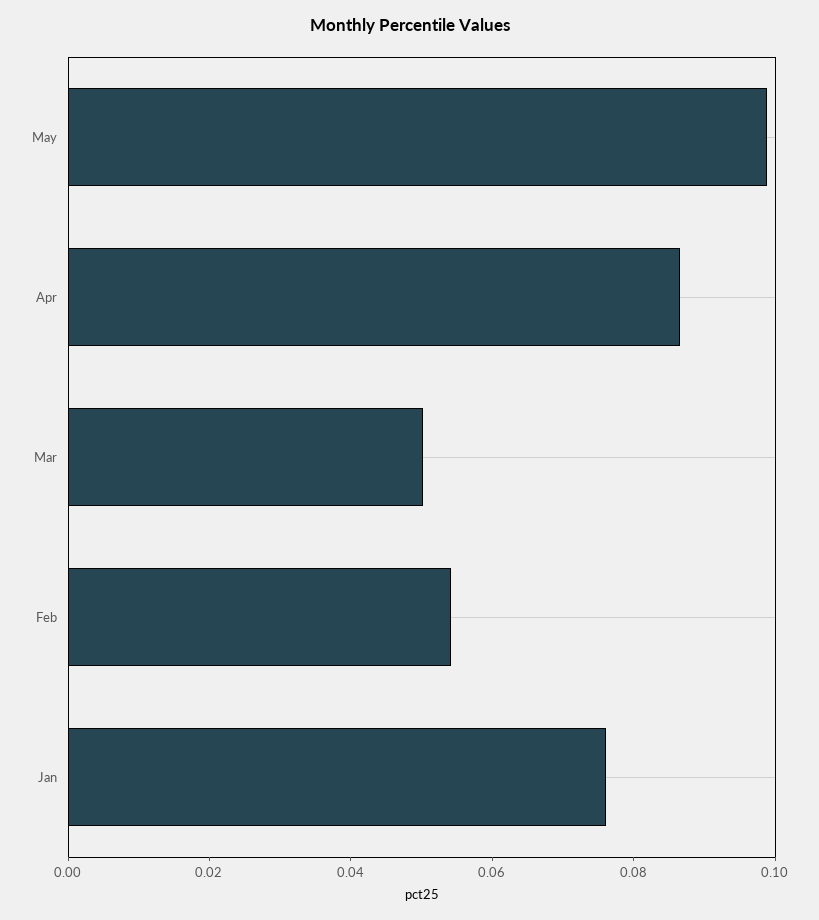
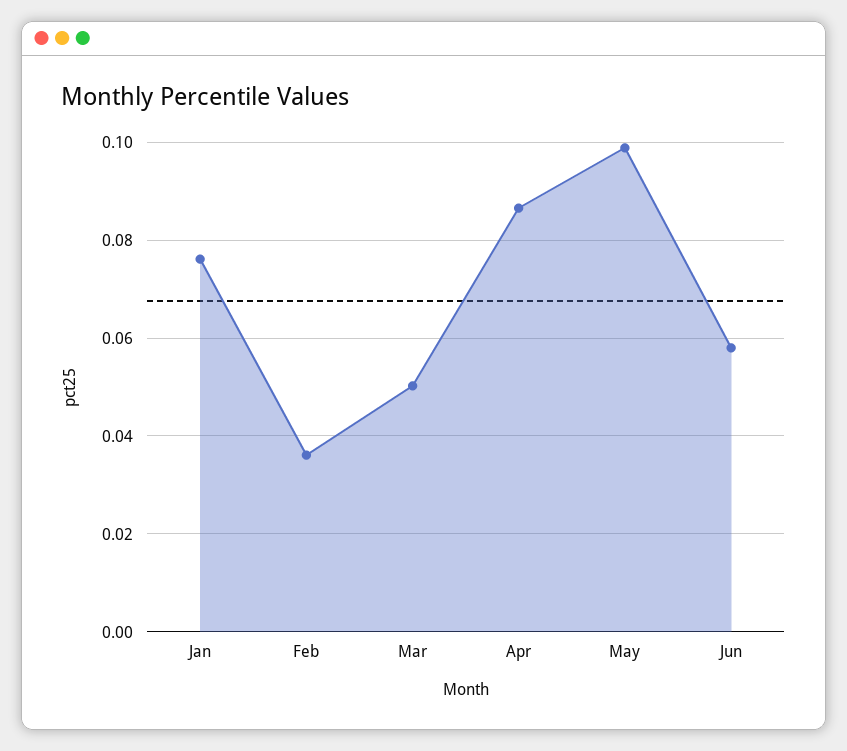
Feb: 0.055 -> 0.036
Jun: none -> 0.058

